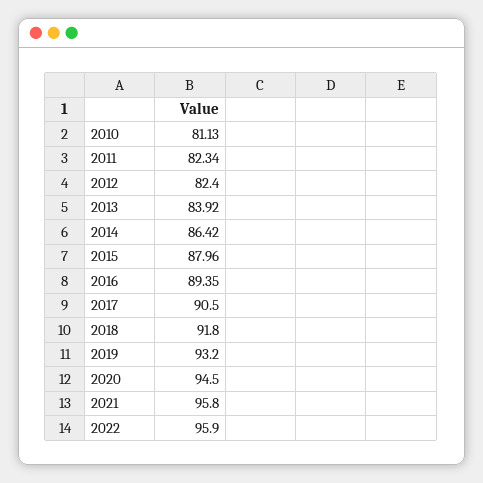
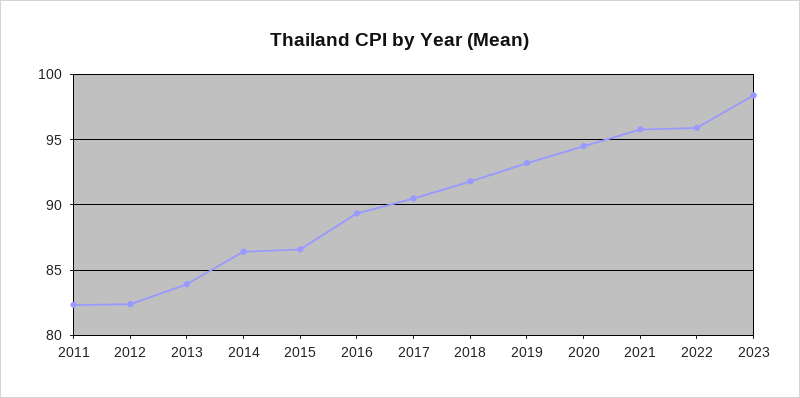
2010: 81.13 -> none
2015: 87.96 -> 86.5
2023: none -> 98.5

